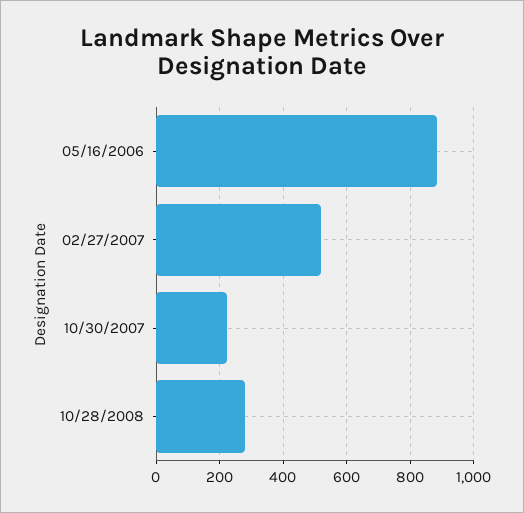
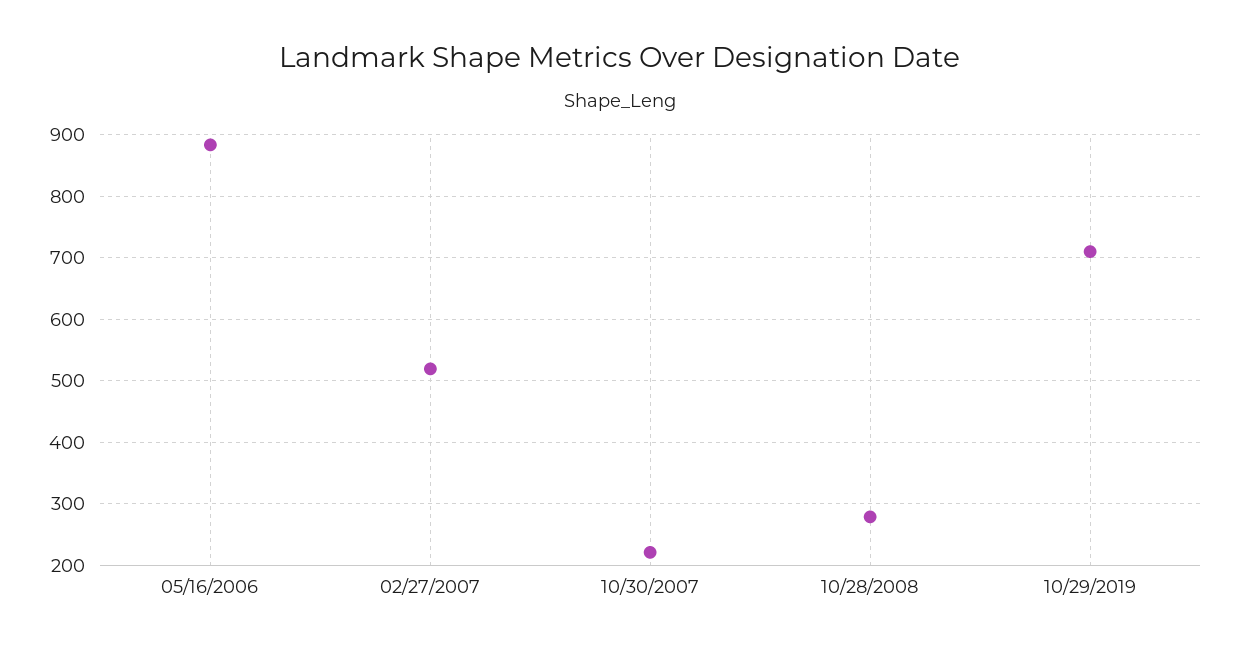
10/29/2019: none -> 710

